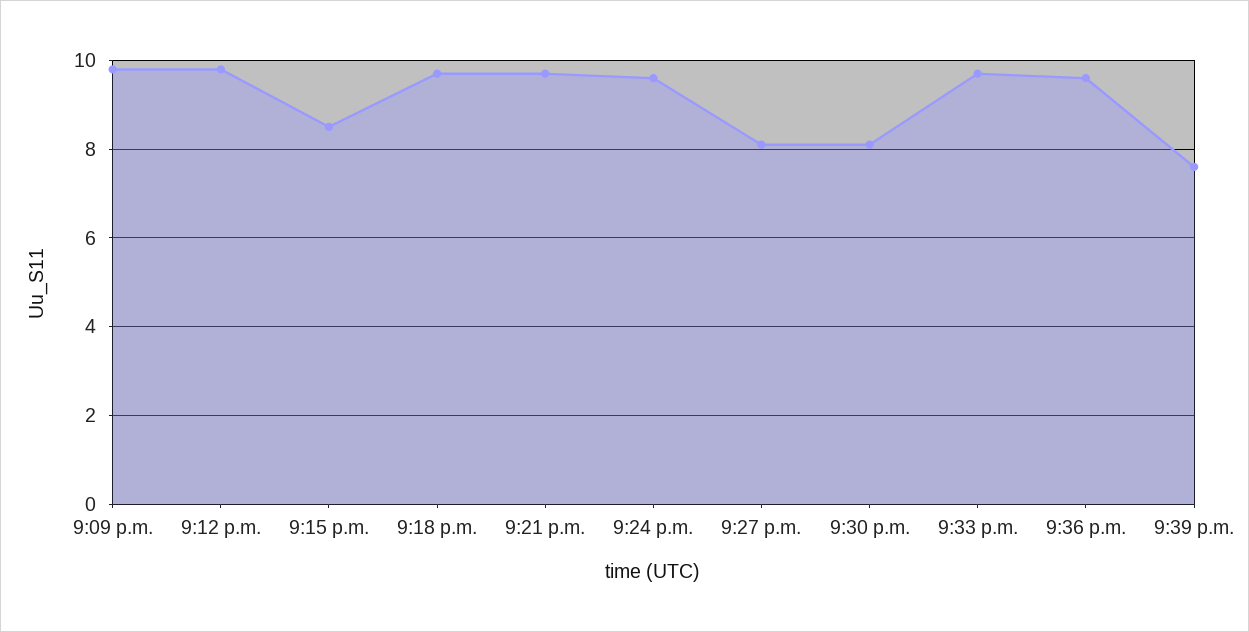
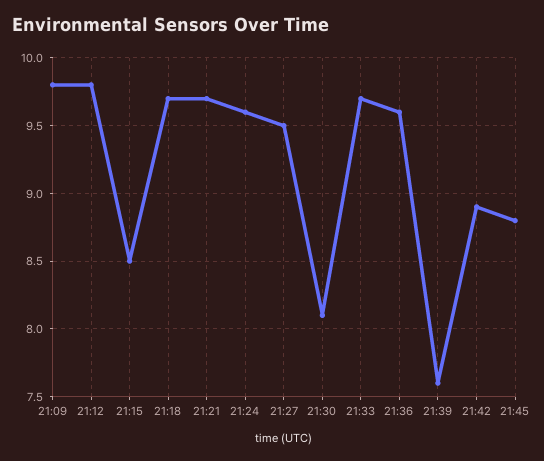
9:27 p.m.: 8 -> 9.5
21:42: none -> 8.9
21:45: none -> 8.8

